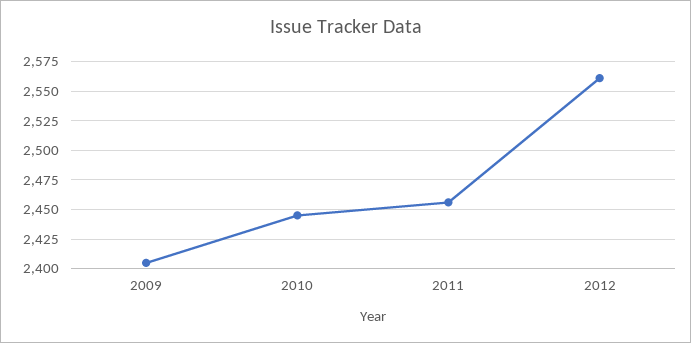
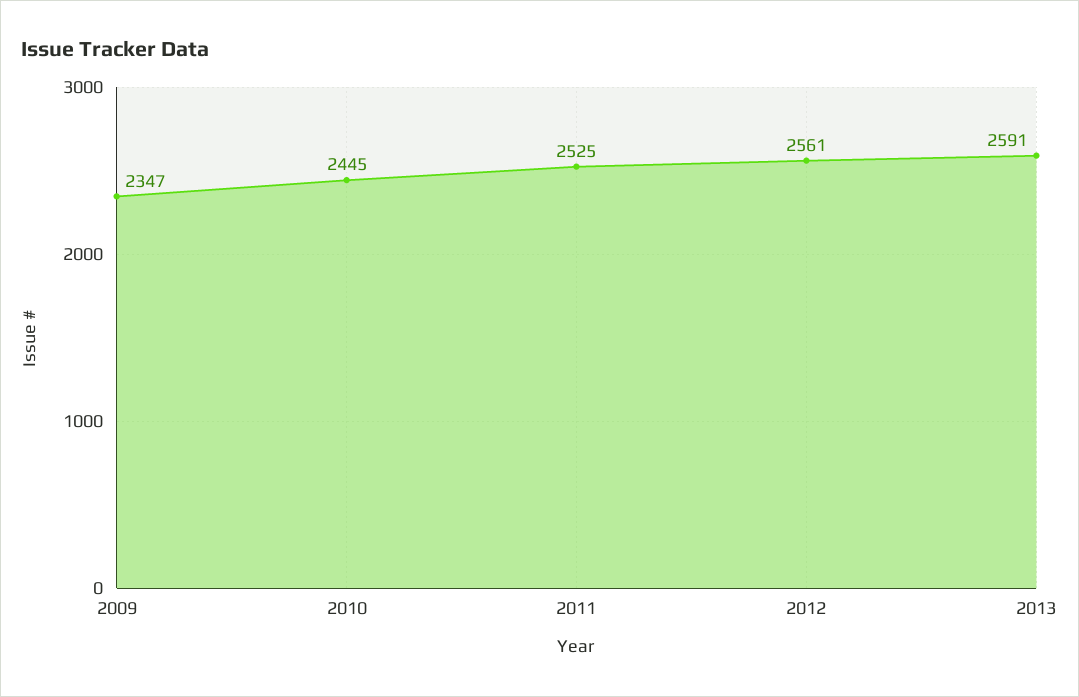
2009: 2400 -> 2347
2011: 2450 -> 2525
2013: none -> 2591

